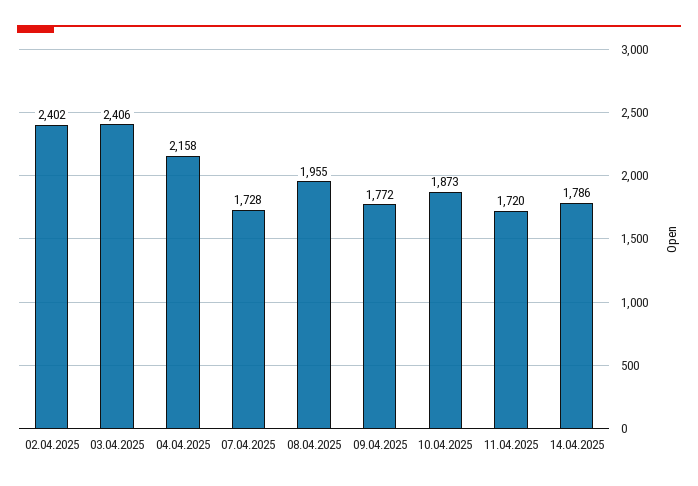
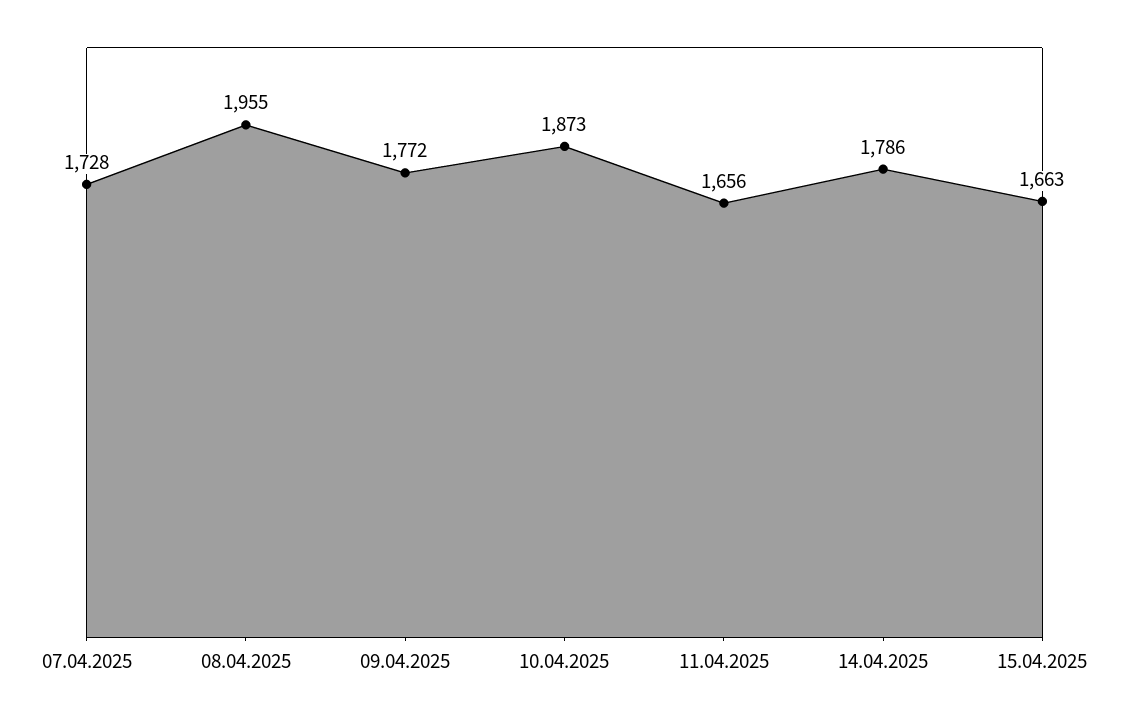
02.04.2025: 2402 -> none
03.04.2025: 2406 -> none
04.04.2025: 2158 -> none
11.04.2025: 1720 -> 1656
15.04.2025: none -> 1663

